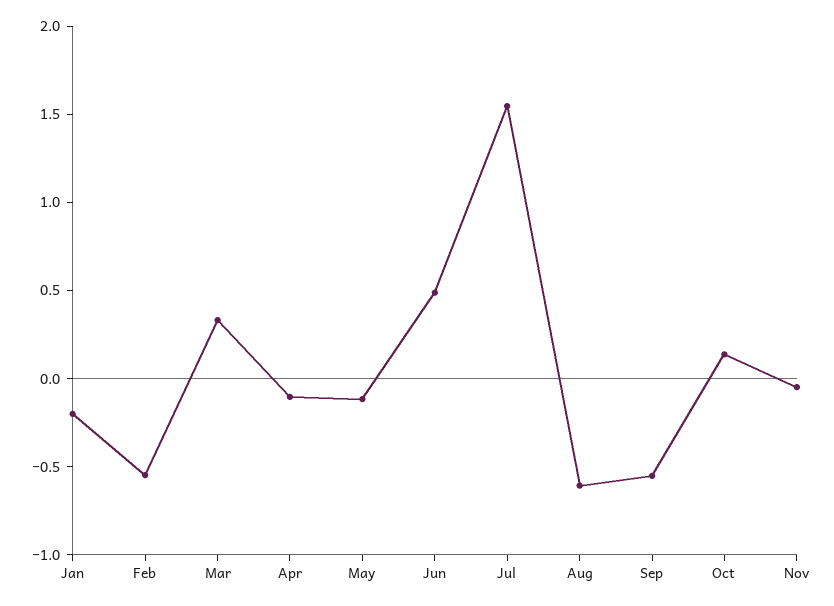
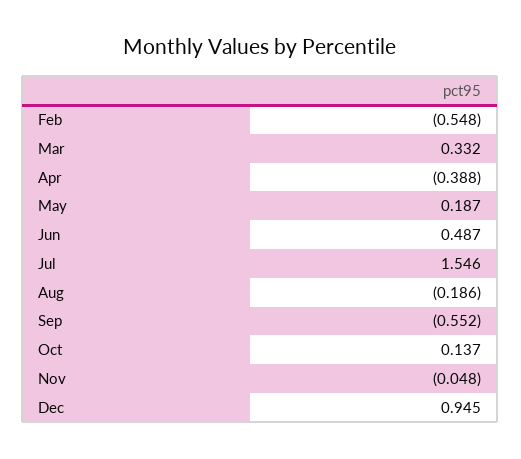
Jan: -0.2 -> none
Apr: -0.1 -> -0.388
May: -0.1 -> 0.187
Aug: -0.6 -> -0.186
Dec: none -> 0.945

